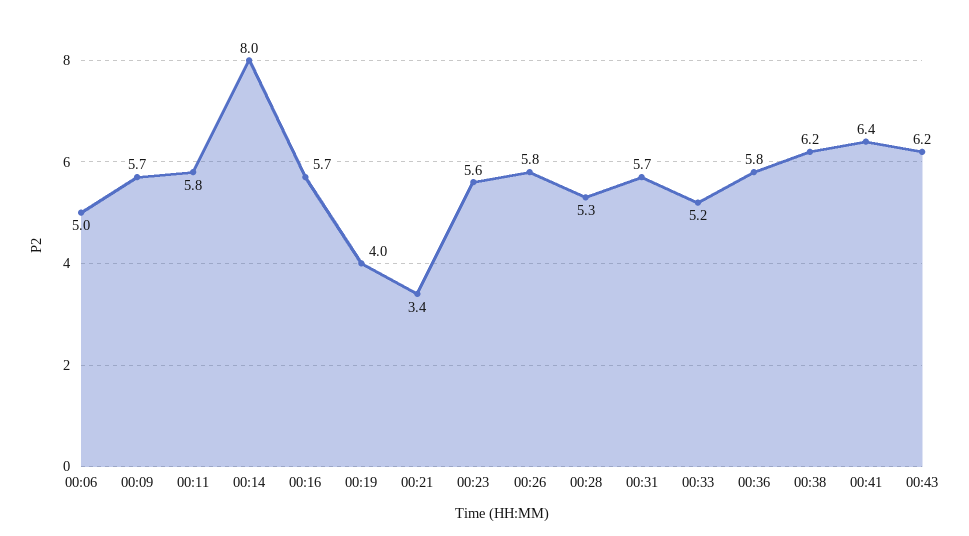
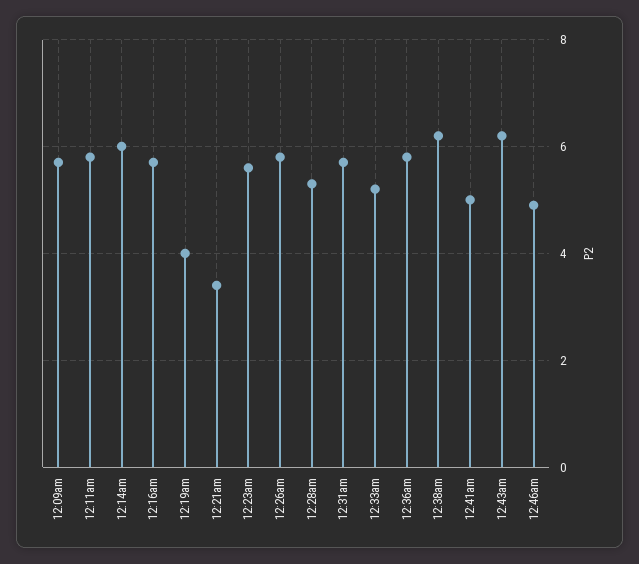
00:06: 5 -> none
00:14: 8 -> 6
00:41: 6.4 -> 5
12:46am: none -> 5

